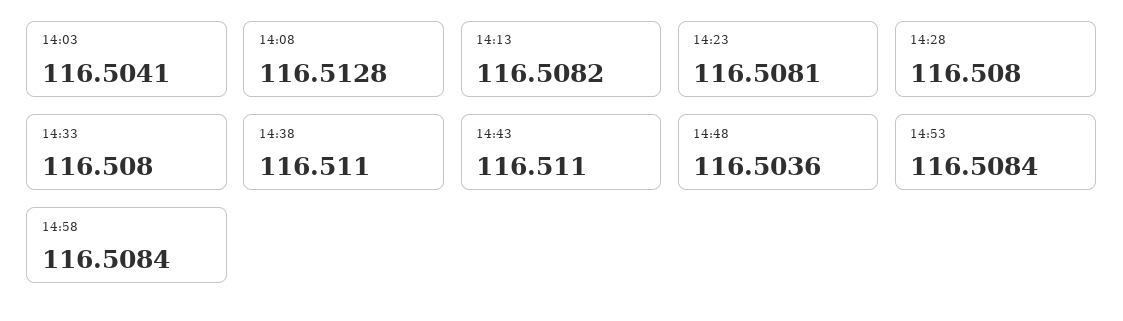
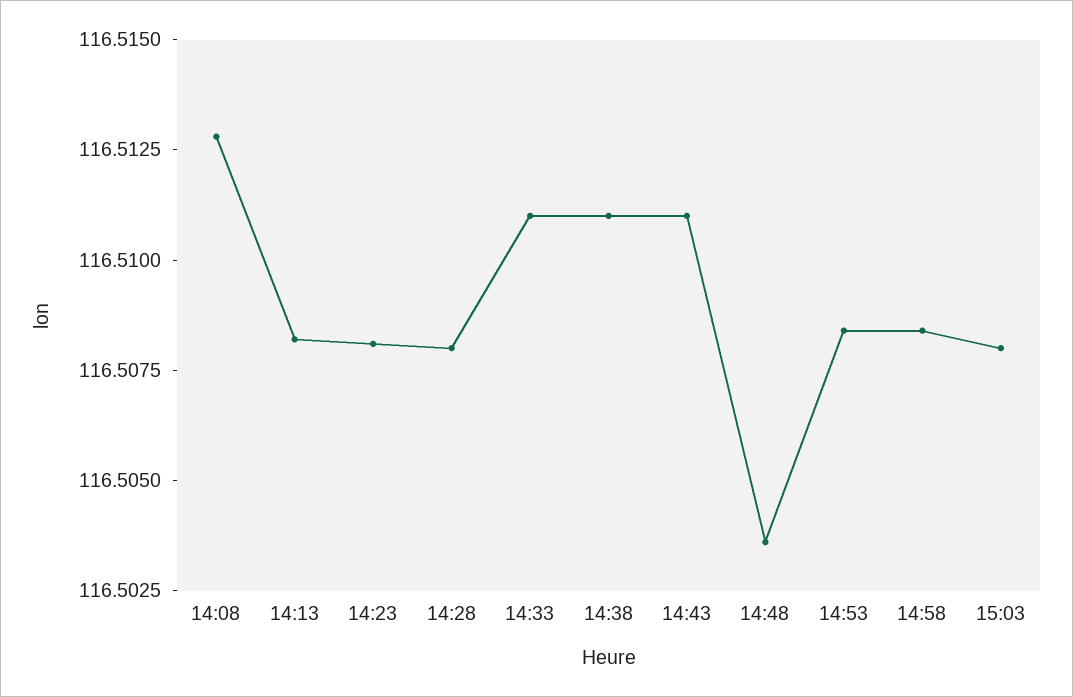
14:03: 116.5041 -> none
14:33: 116.508 -> 116.511
15:03: none -> 116.508

